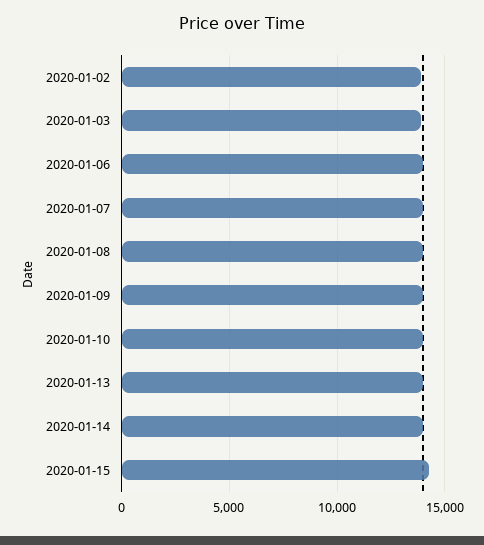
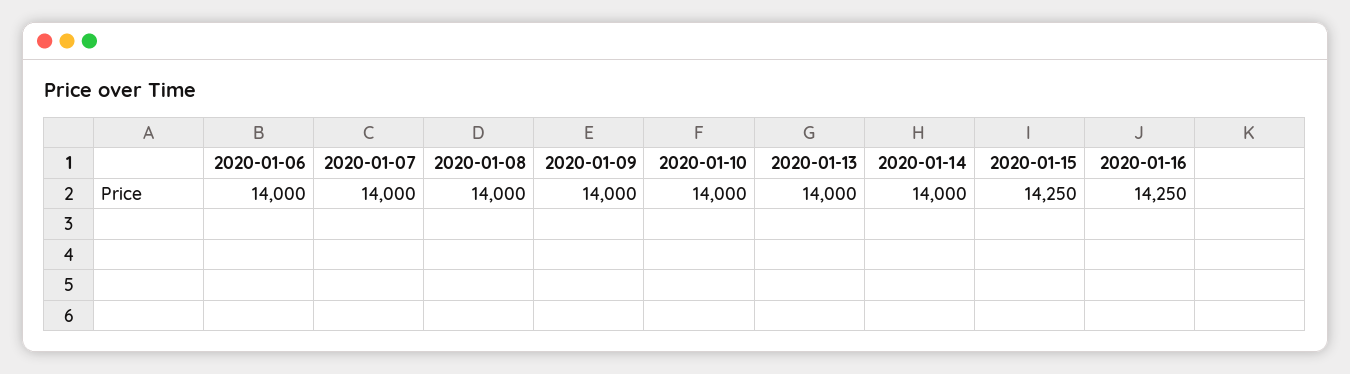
2020-01-02: 14000 -> none
2020-01-03: 14000 -> none
2020-01-16: none -> 14250

